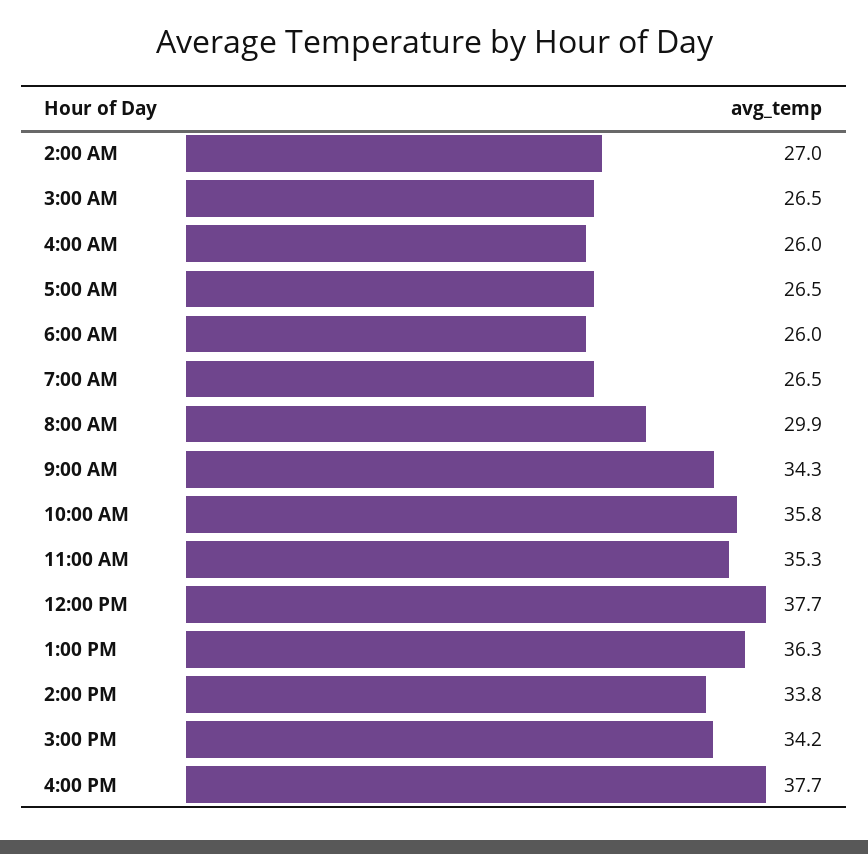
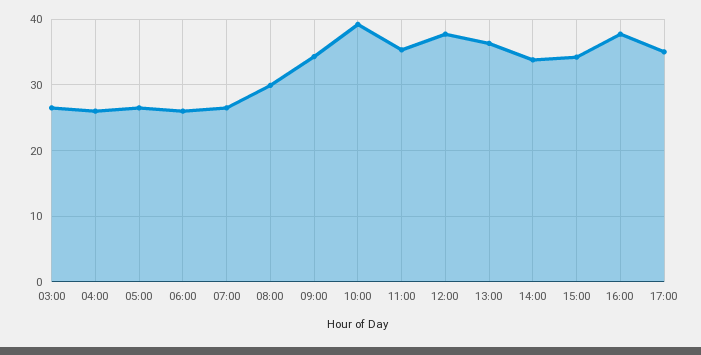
2:00 AM: 27 -> none
10:00 AM: 35.8 -> 39
17:00: none -> 35

